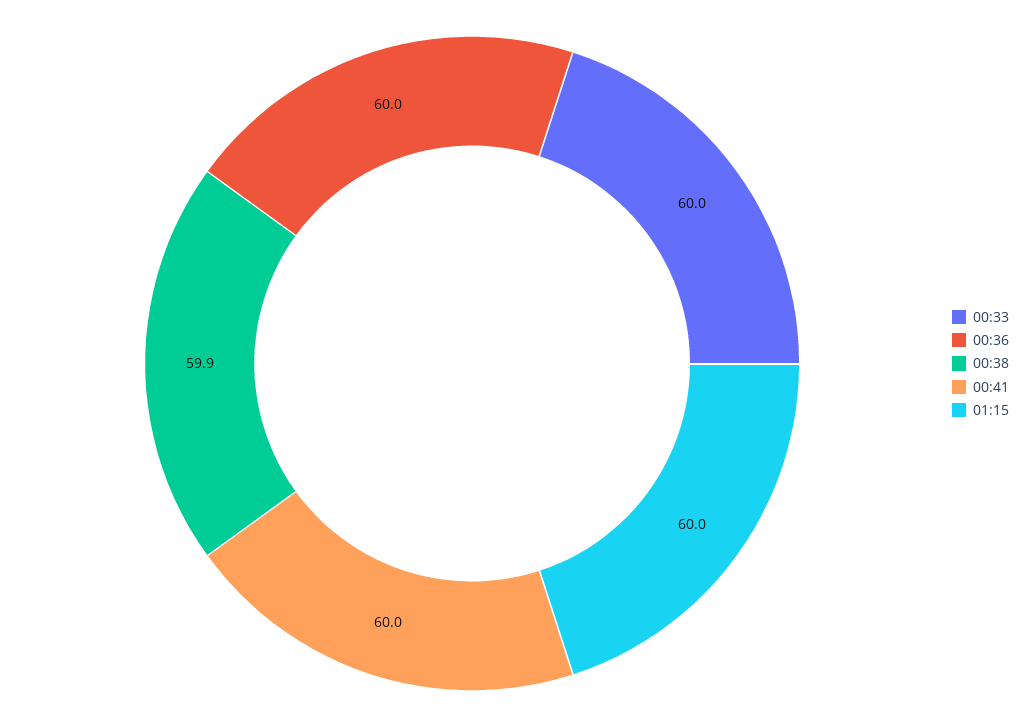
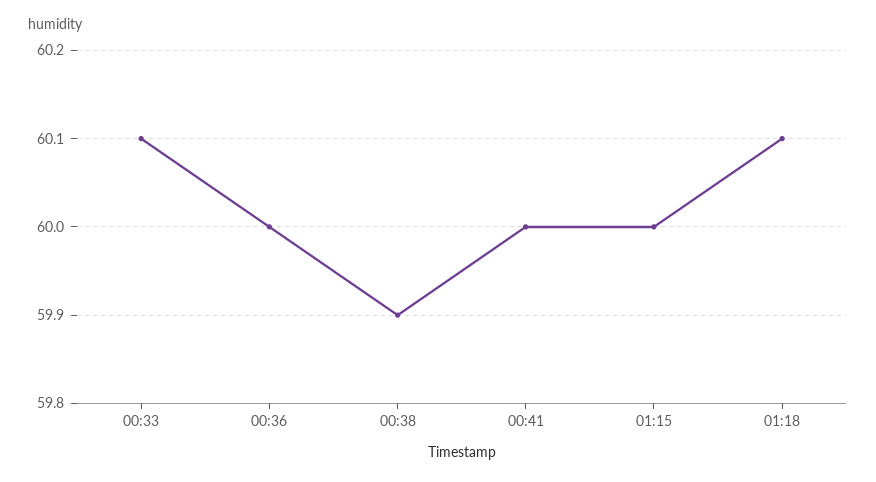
00:33: 60 -> 60.1
01:18: none -> 60.1

